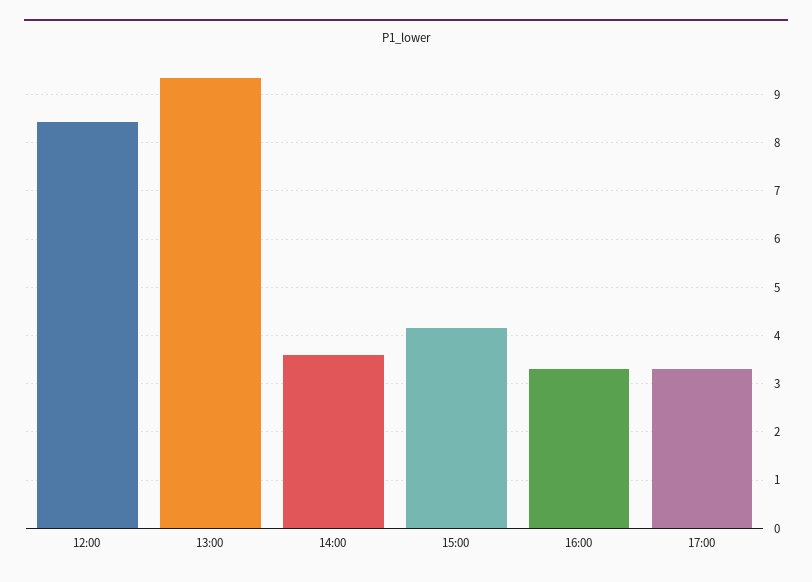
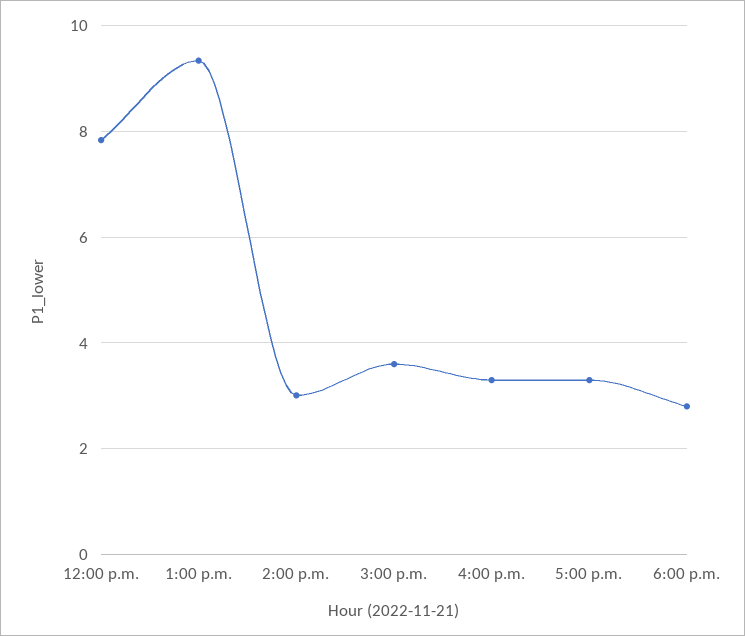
12:00: 8.4 -> 7.8
14:00: 3.6 -> 3
15:00: 4.2 -> 3.6
6:00 p.m.: none -> 2.8

